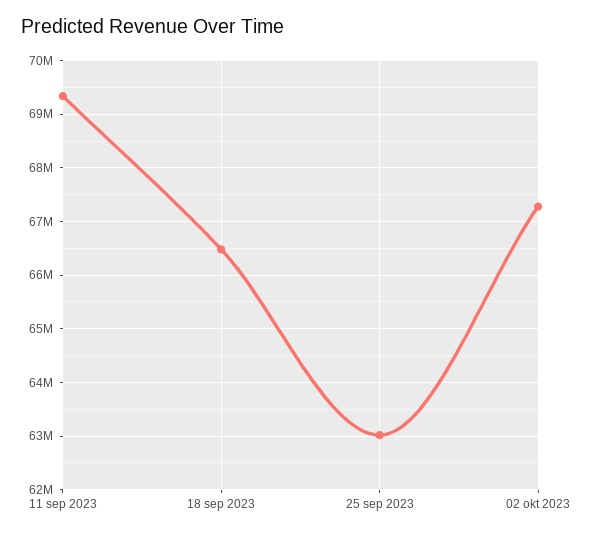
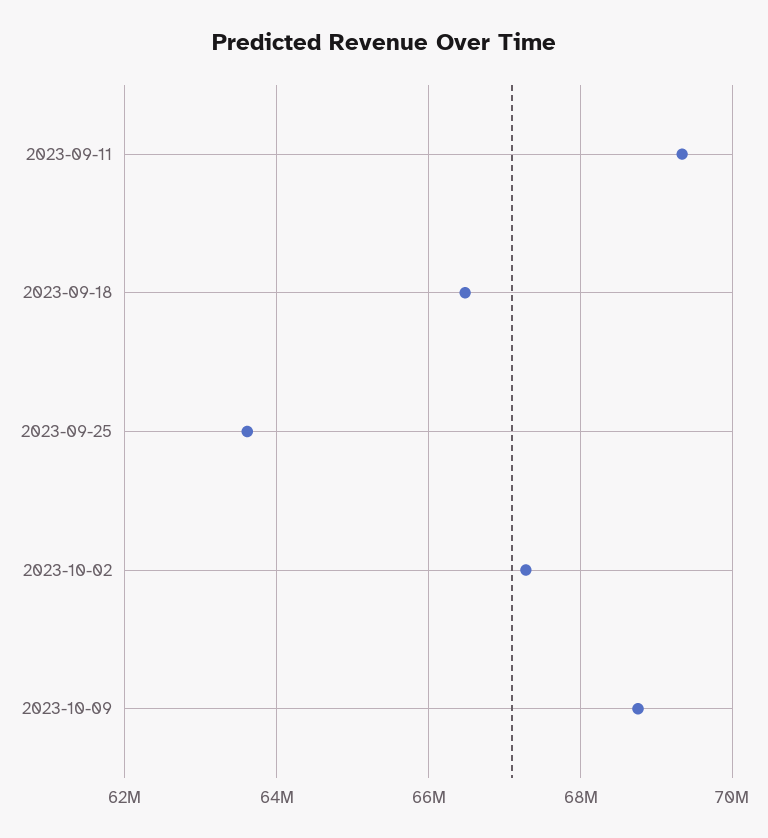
25 sep 2023: 63000000 -> 63600000
2023-10-09: none -> 68800000

